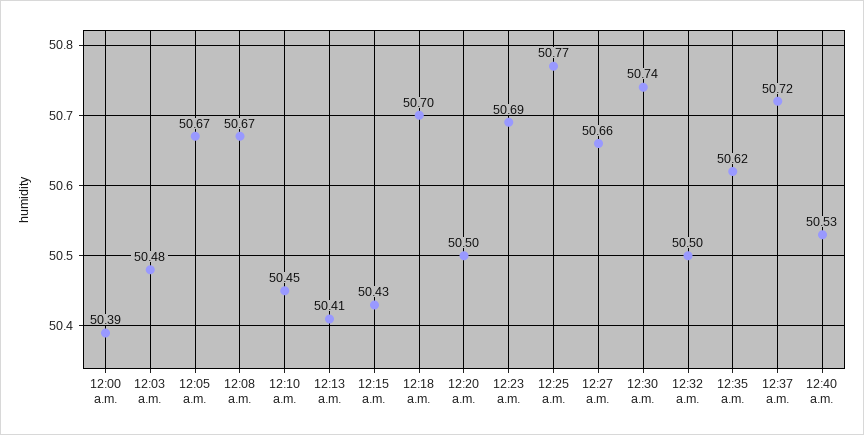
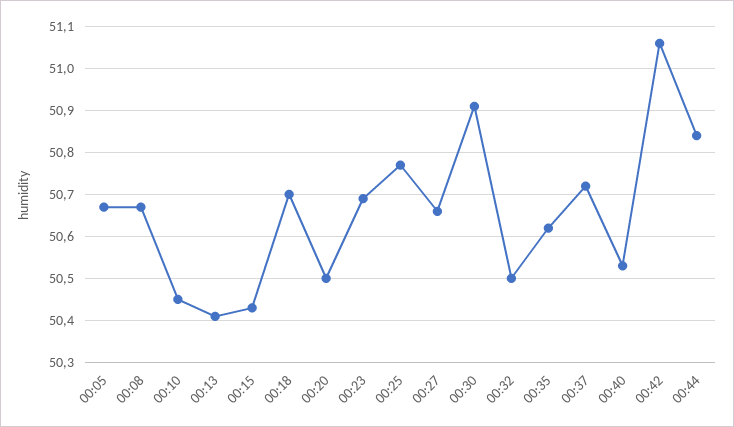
12:00 a.m.: 50.39 -> none
12:03 a.m.: 50.48 -> none
12:30 a.m.: 50.74 -> 50.9
00:42: none -> 51.05
00:44: none -> 50.85

